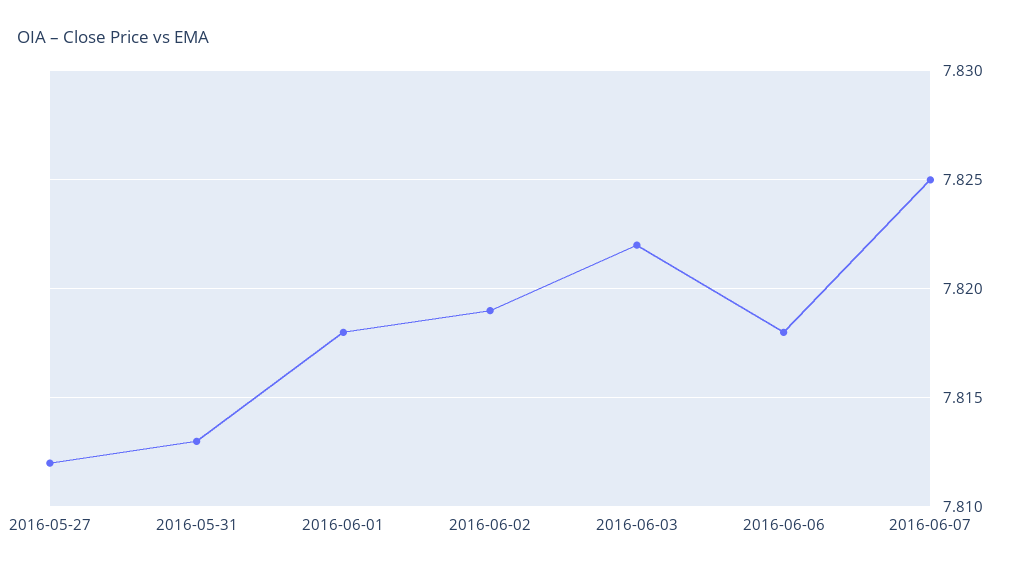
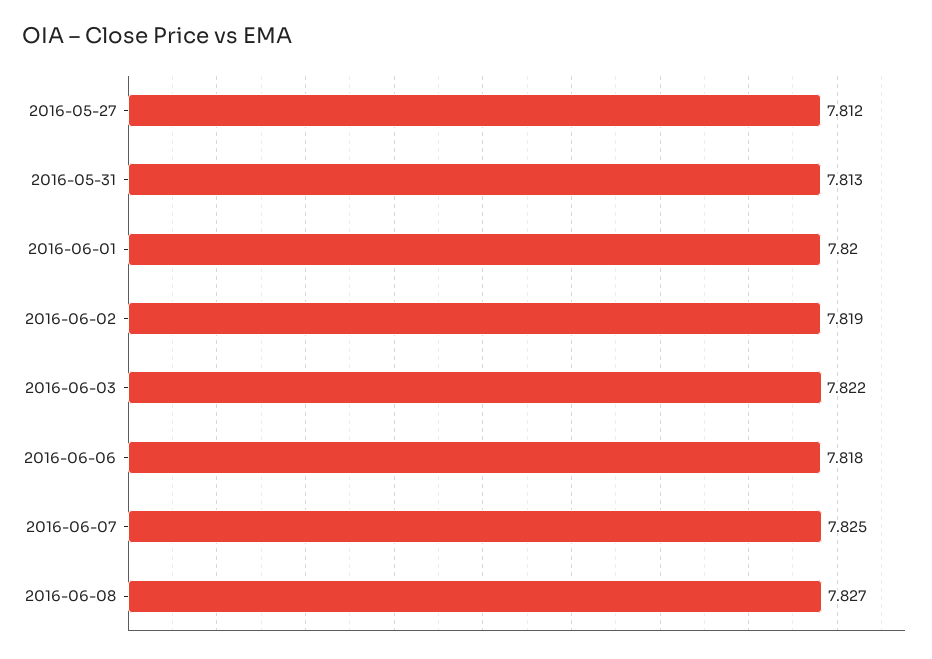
2016-06-01: 7.818 -> 7.82
2016-06-08: none -> 7.827

